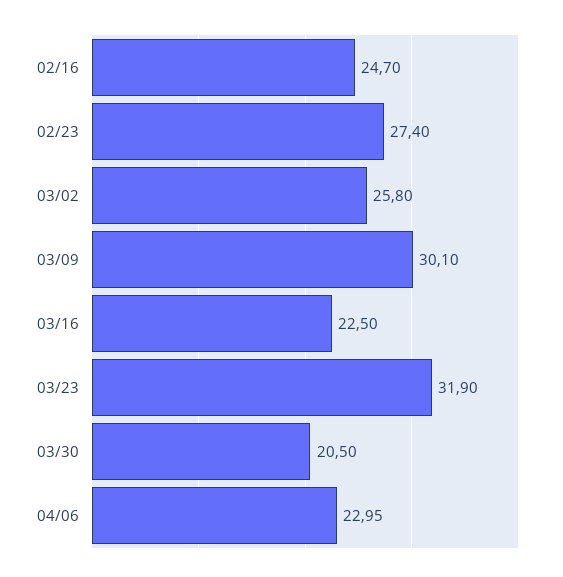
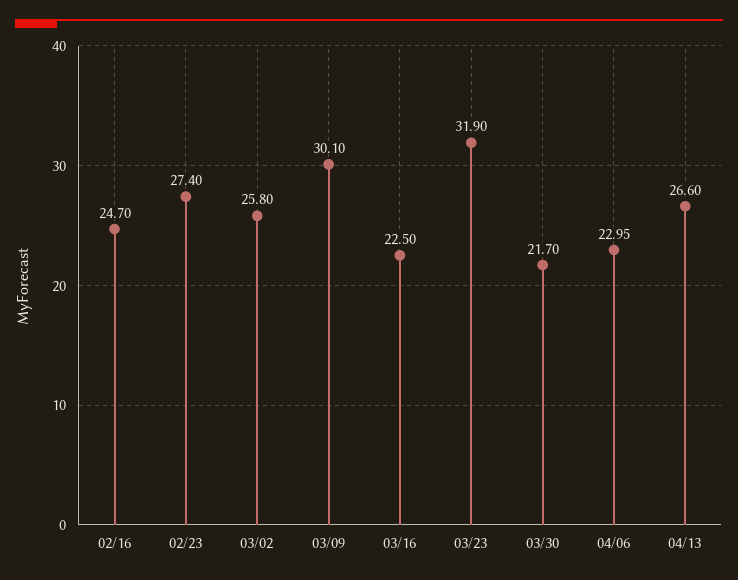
03/30: 20.5 -> 21.7
04/13: none -> 26.6

